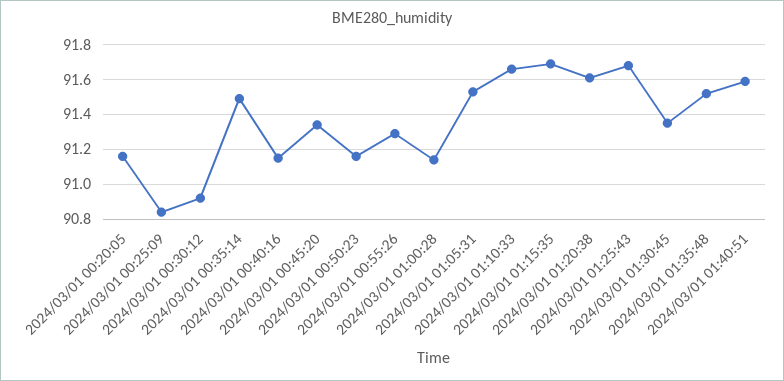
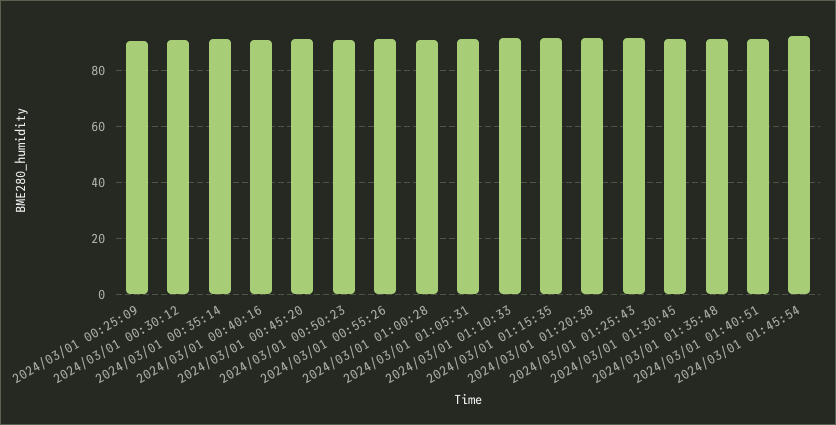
2024/03/01 00:20:05: 91.15 -> none
2024/03/01 01:45:54: none -> 92.5

